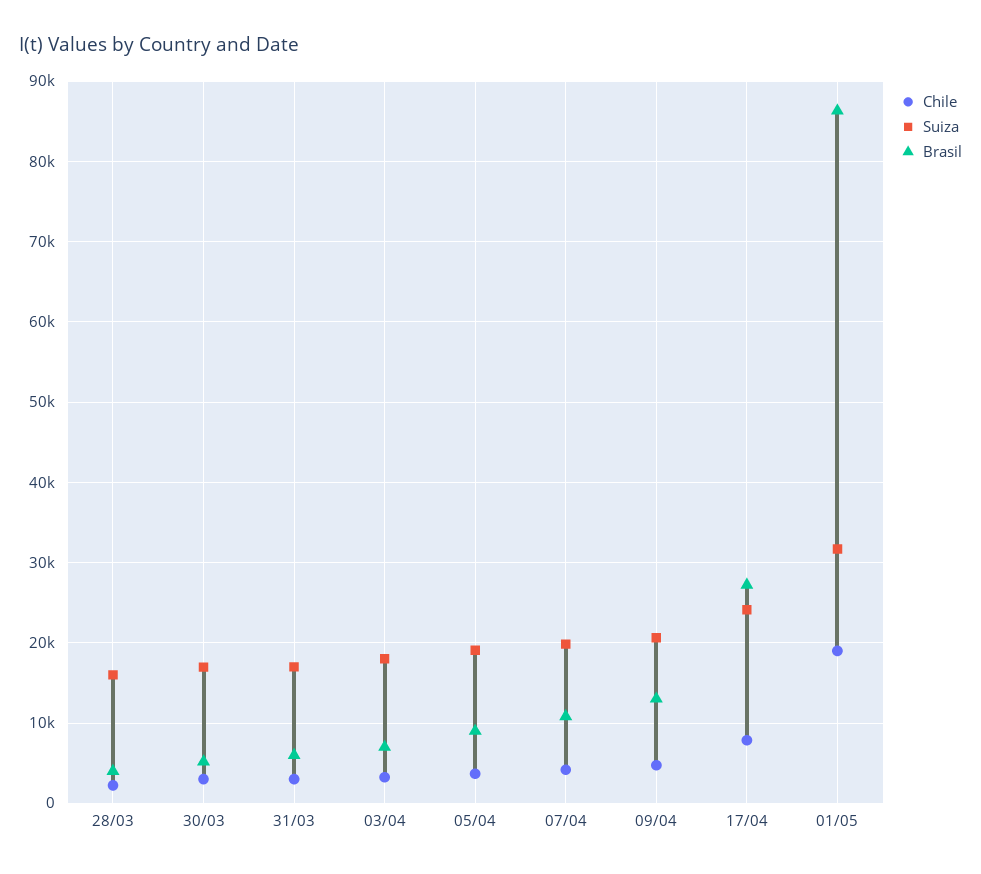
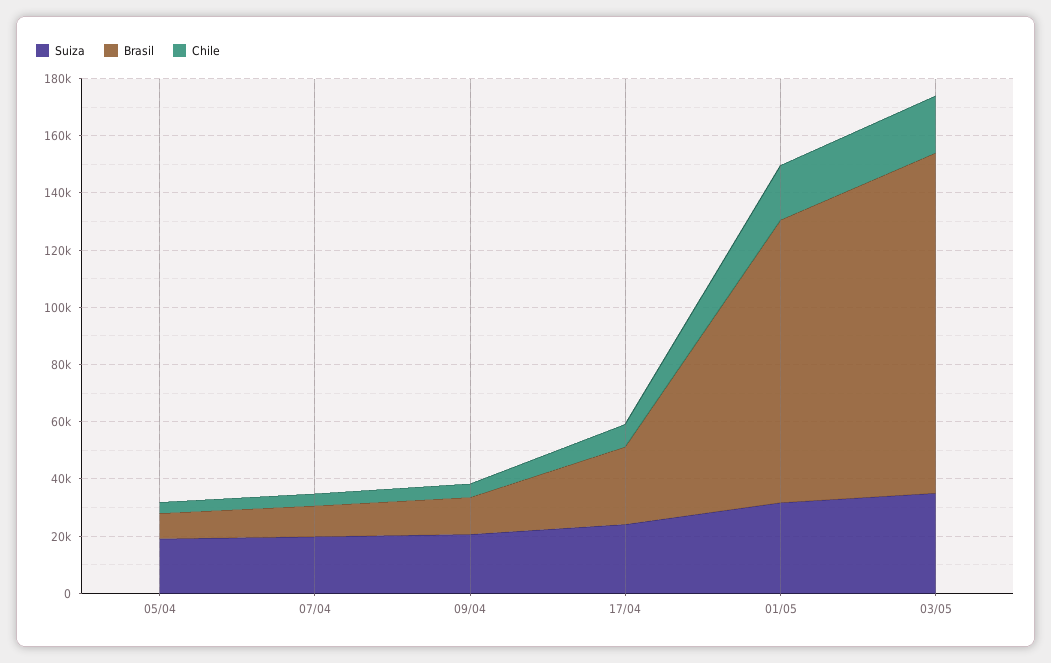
Chile, 28/03: 2000 -> none
Suiza, 28/03: 16000 -> none
Brasil, 28/03: 4000 -> none
Chile, 30/03: 3000 -> none
Suiza, 30/03: 17000 -> none
Brasil, 30/03: 5000 -> none
Chile, 31/03: 3000 -> none
Suiza, 31/03: 17000 -> none
Brasil, 31/03: 6000 -> none
Chile, 03/04: 3000 -> none
Suiza, 03/04: 18000 -> none
Brasil, 03/04: 7000 -> none
Brasil, 01/05: 86000 -> 100000
Suiza, 03/05: none -> 35000
Brasil, 03/05: none -> 120000
Chile, 03/05: none -> 20000

